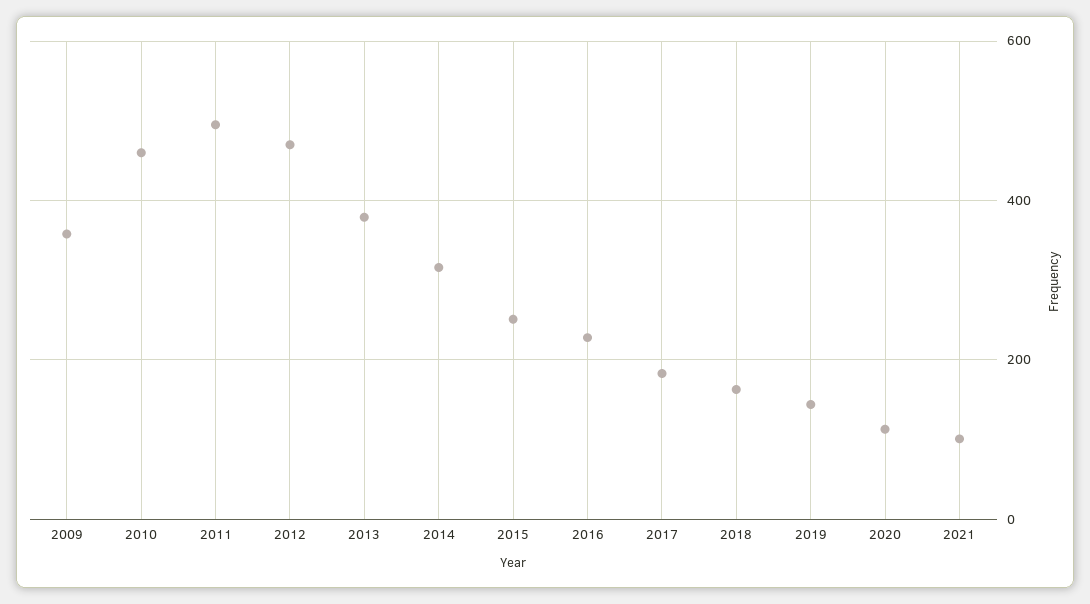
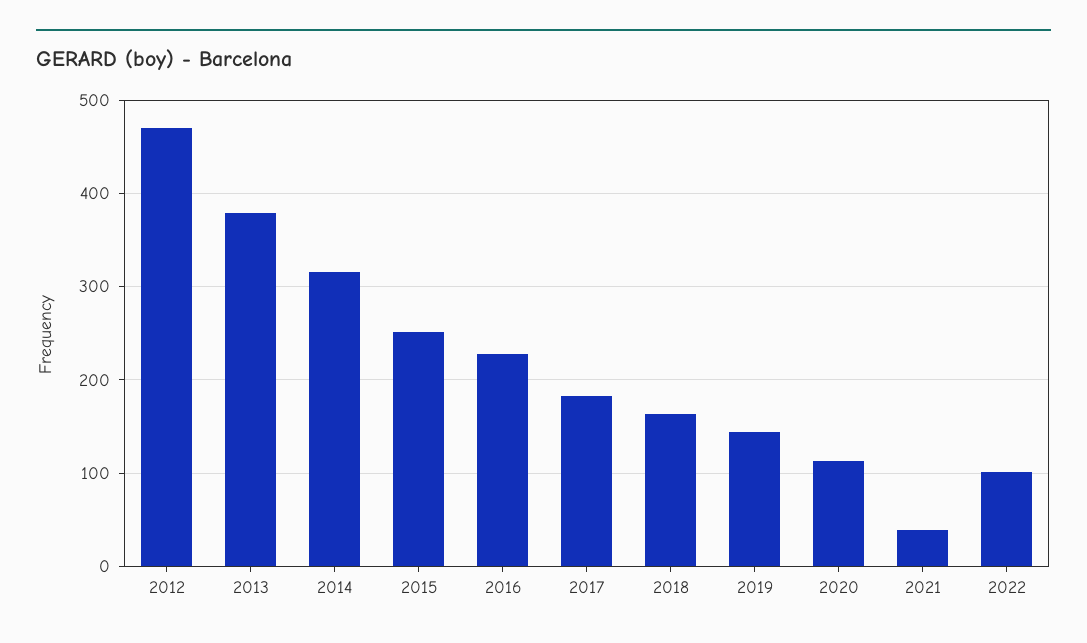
2009: 360 -> none
2010: 460 -> none
2011: 500 -> none
2021: 100 -> 40
2022: none -> 100

